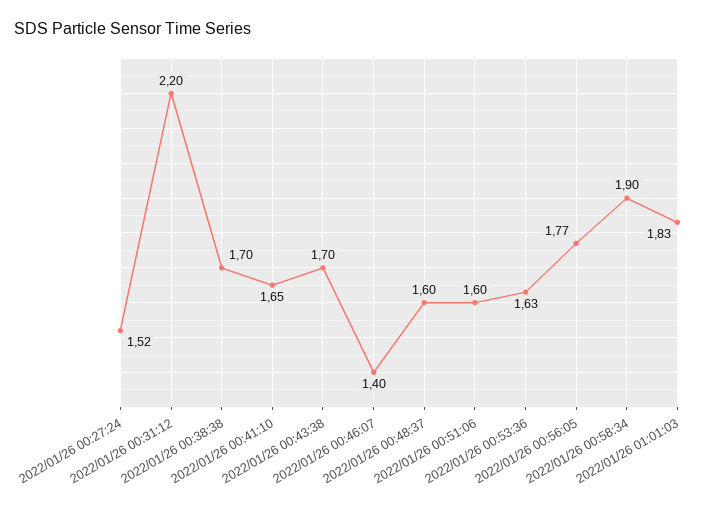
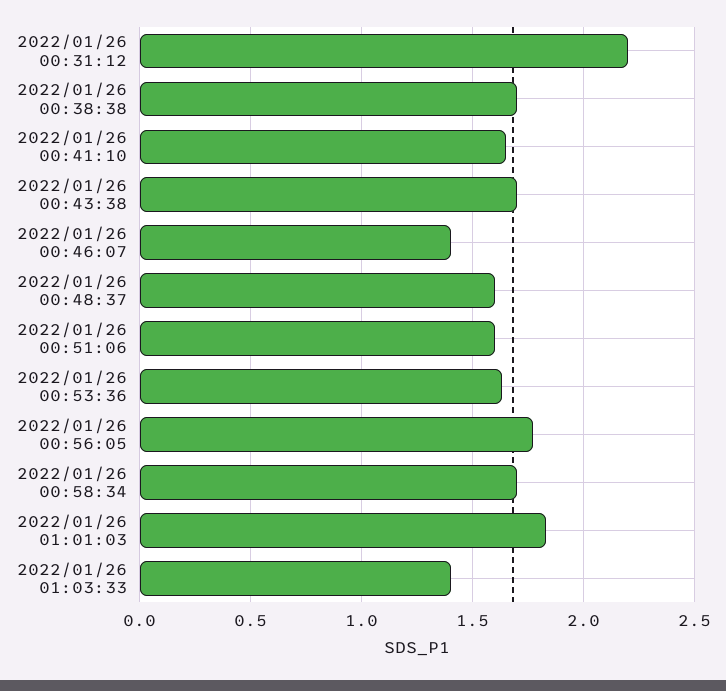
2022/01/26 00:27:24: 1.52 -> none
2022/01/26 00:58:34: 1.9 -> 1.7
2022/01/26 01:03:33: none -> 1.4

